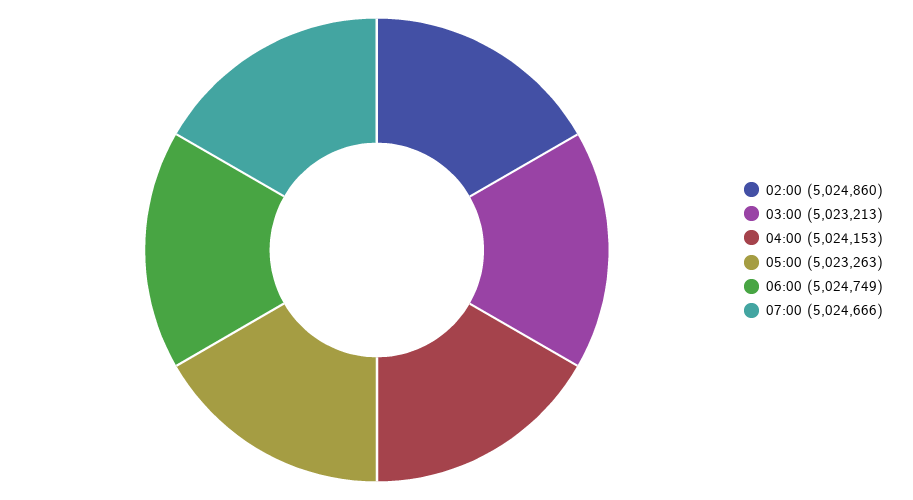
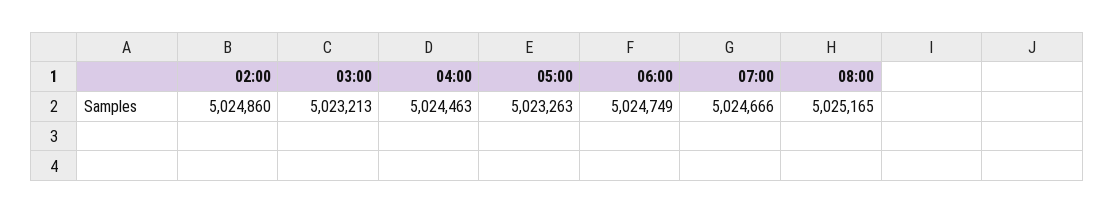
04:00: 5024153 -> 5024463
08:00: none -> 5025165

